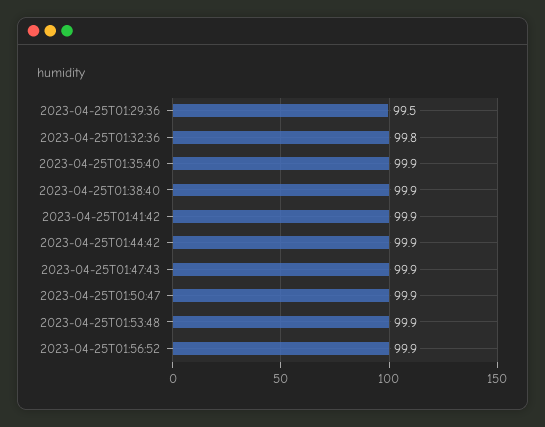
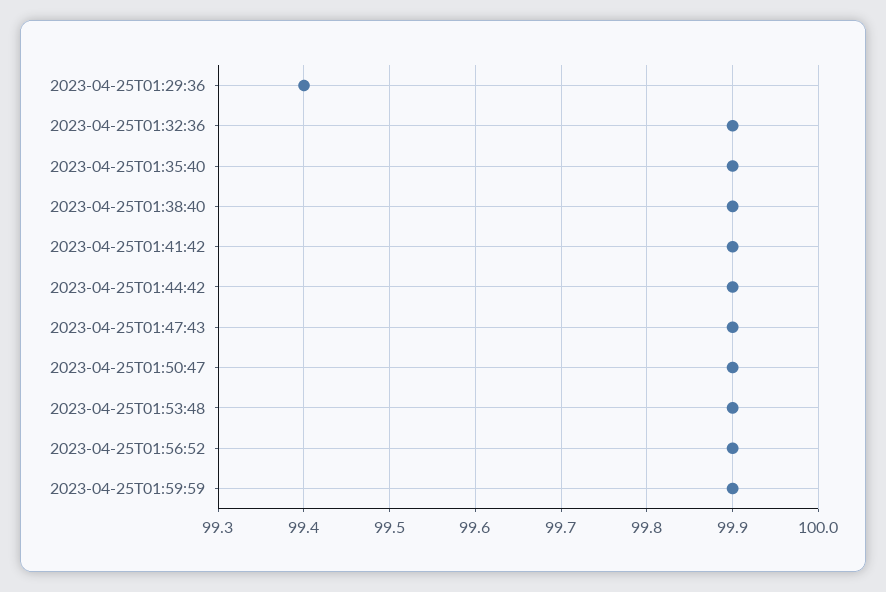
2023-04-25T01:29:36: 99.5 -> 99.4
2023-04-25T01:32:36: 99.8 -> 99.9
2023-04-25T01:59:59: none -> 99.9

